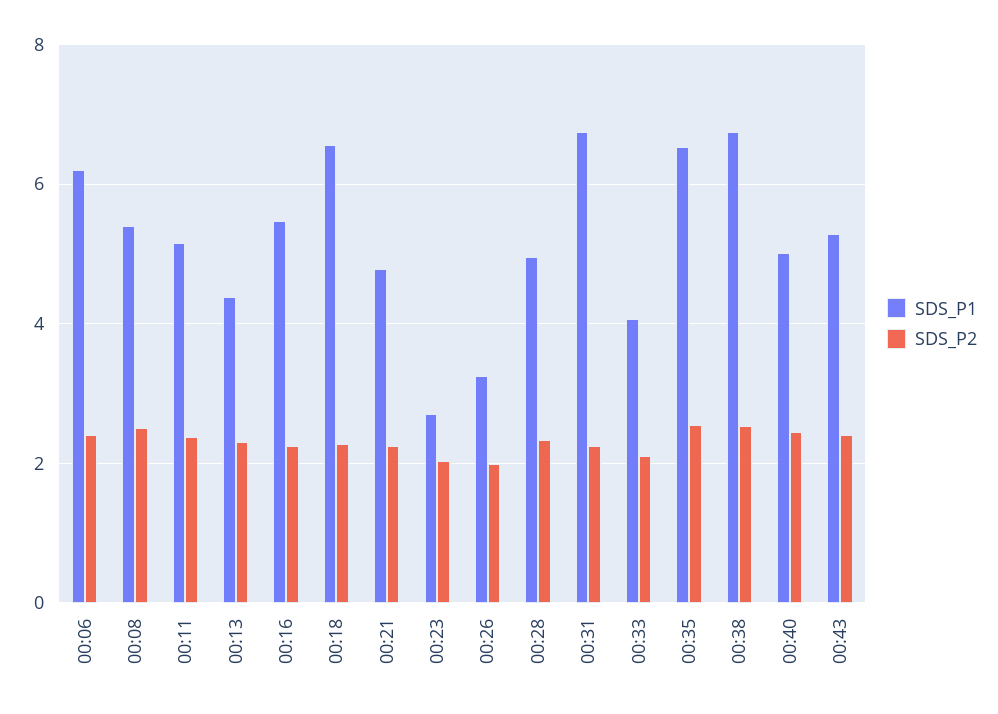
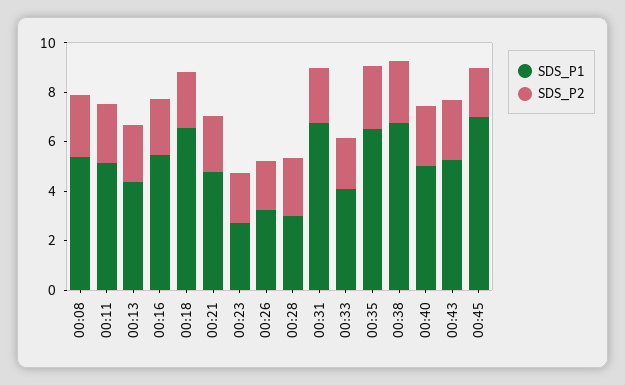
SDS_P1, 00:06: 6.2 -> none
SDS_P2, 00:06: 2.4 -> none
SDS_P1, 00:28: 5 -> 3
SDS_P1, 00:45: none -> 7
SDS_P2, 00:45: none -> 2

